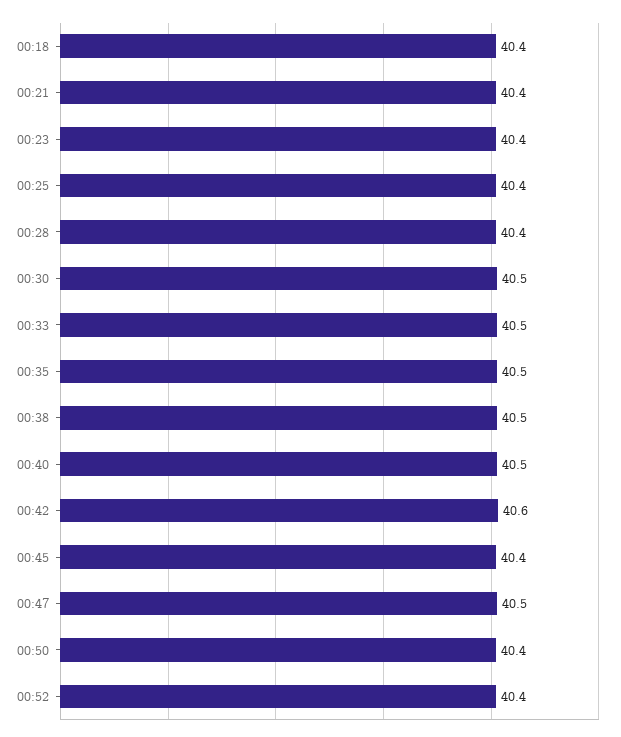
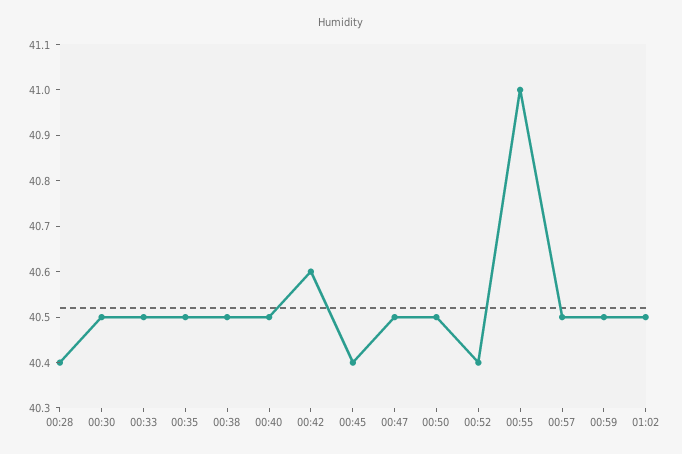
00:18: 40.4 -> none
00:21: 40.4 -> none
00:23: 40.4 -> none
00:25: 40.4 -> none
00:50: 40.4 -> 40.5
00:55: none -> 41
00:57: none -> 40.5
00:59: none -> 40.5
01:02: none -> 40.5

